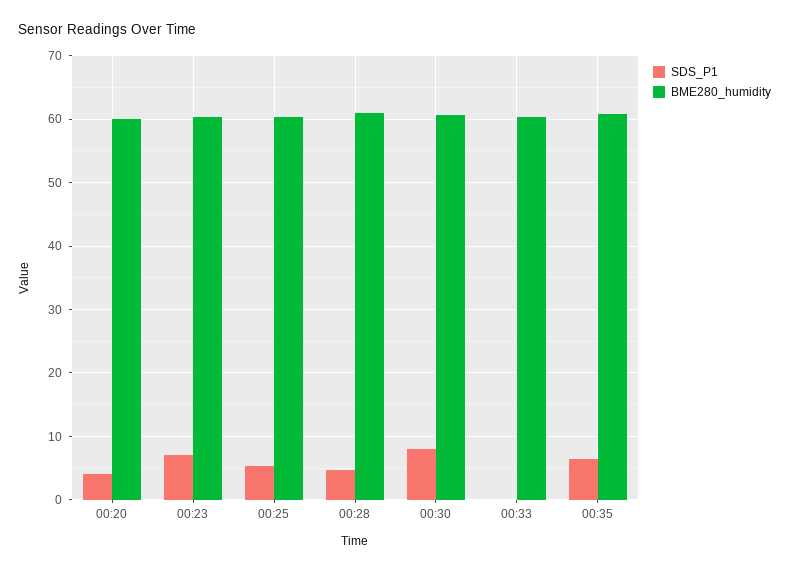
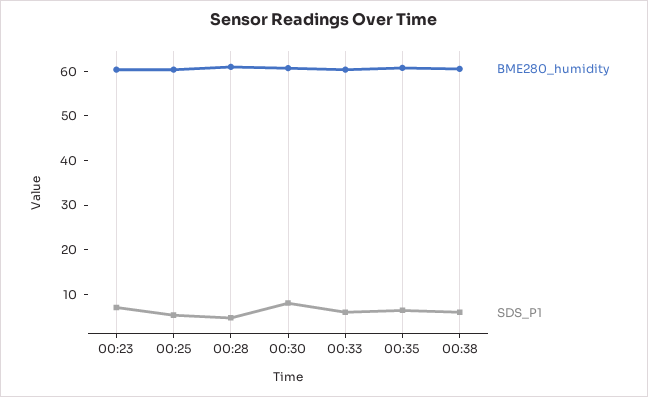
SDS_P1, 00:20: 4 -> none
BME280_humidity, 00:20: 60 -> none
SDS_P1, 00:33: 0 -> 6
BME280_humidity, 00:38: none -> 60
SDS_P1, 00:38: none -> 6

